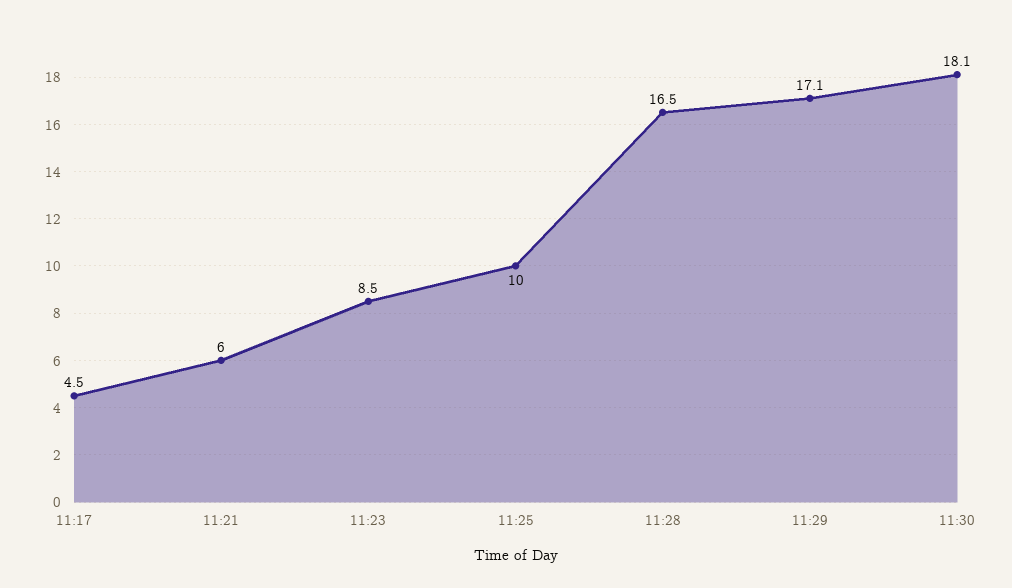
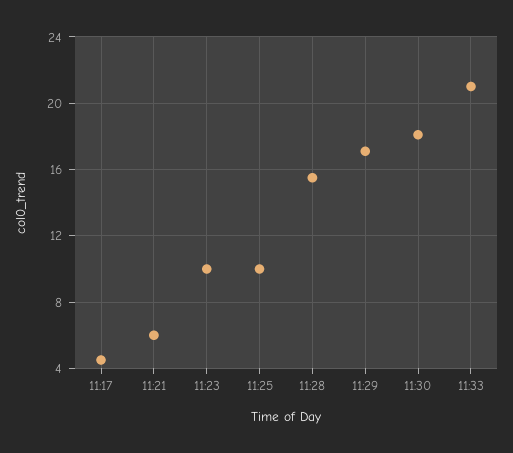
11:23: 8.5 -> 10
11:28: 16.5 -> 15.5
11:33: none -> 21

